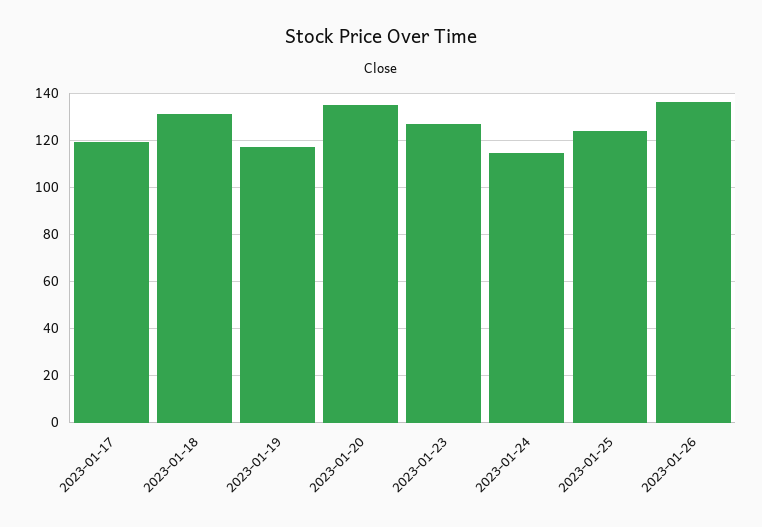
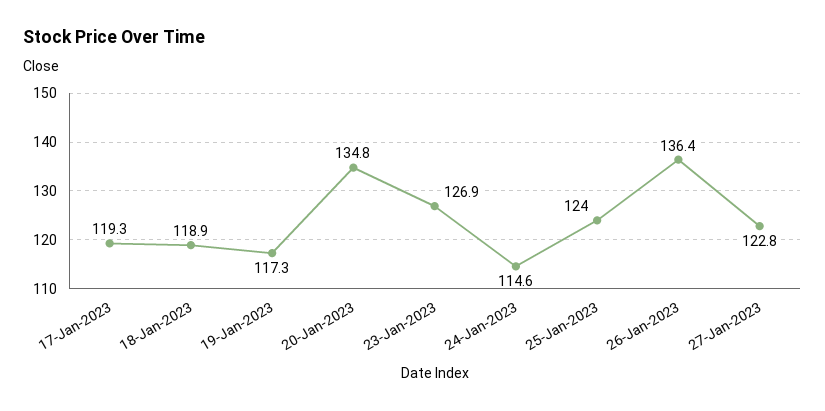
2023-01-18: 130 -> 118.9
27-Jan-2023: none -> 122.8

